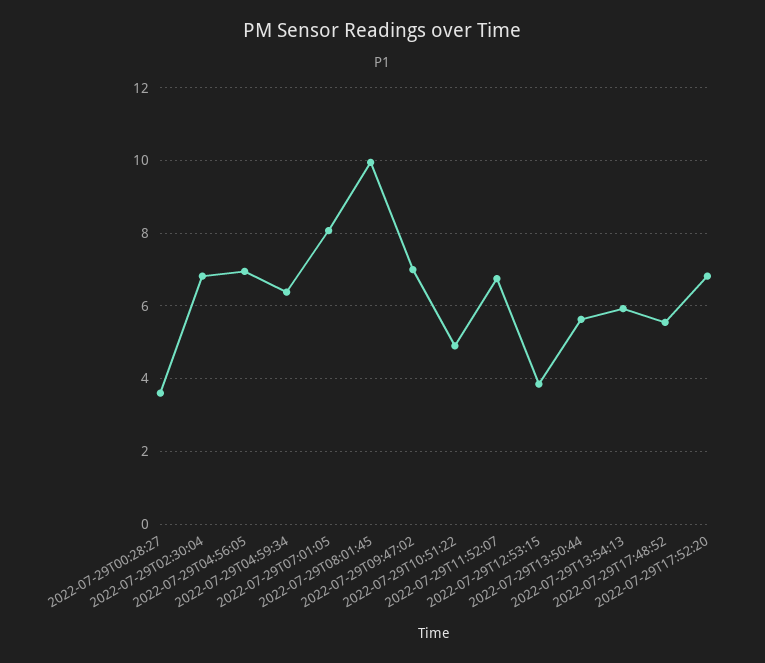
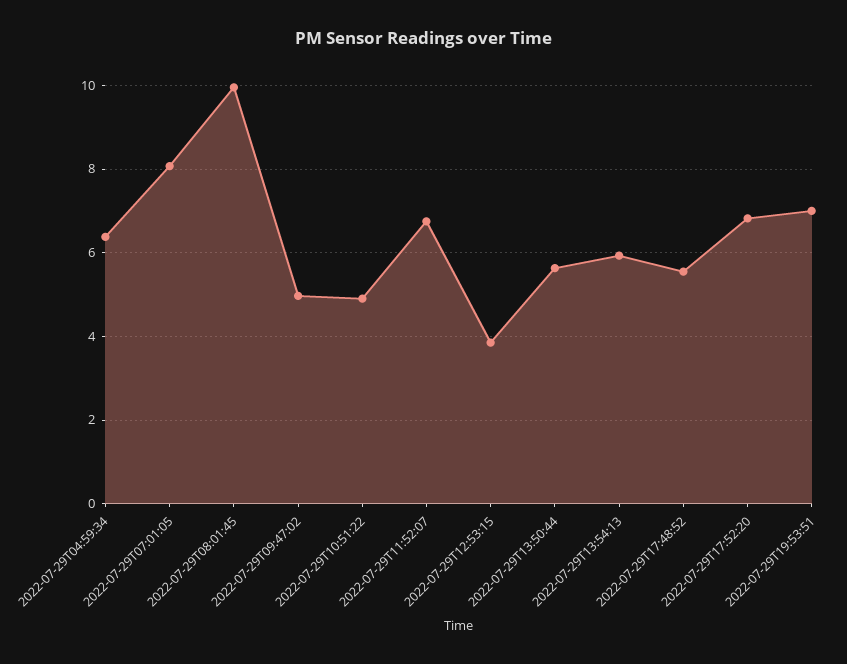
2022-07-29T00:28:27: 3.6 -> none
2022-07-29T02:30:04: 6.8 -> none
2022-07-29T04:56:05: 7 -> none
2022-07-29T09:47:02: 7 -> 5
2022-07-29T19:53:51: none -> 7

